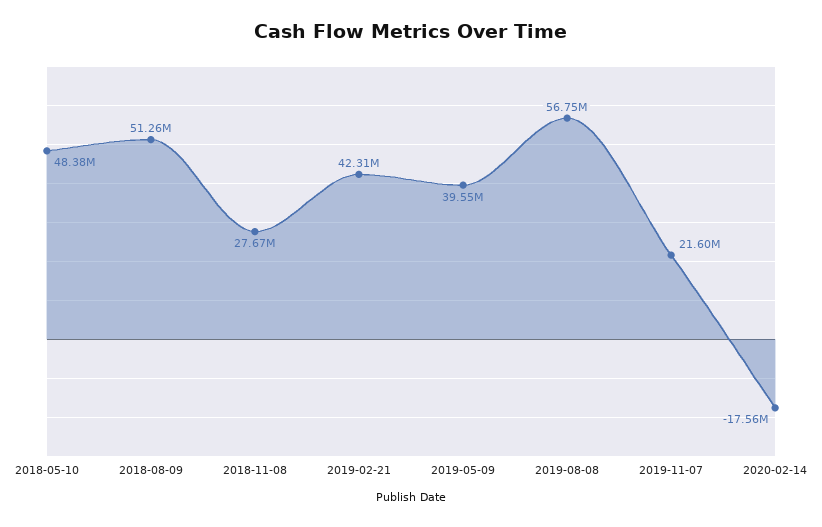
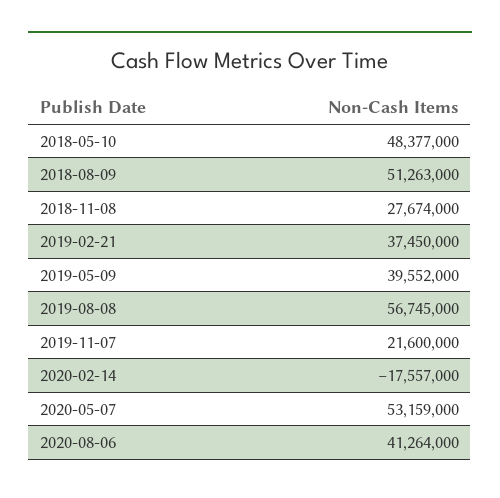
2019-02-21: 42310000 -> 37450000
2020-05-07: none -> 53159000
2020-08-06: none -> 41264000

